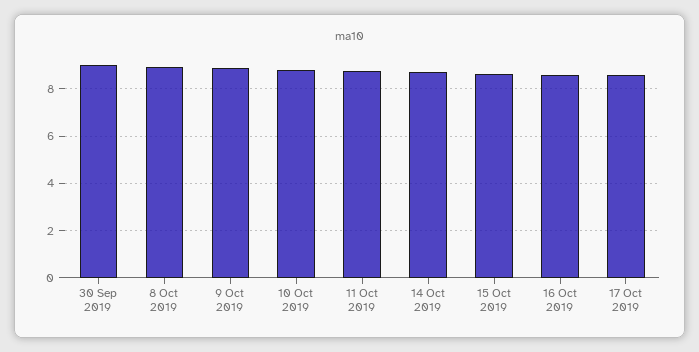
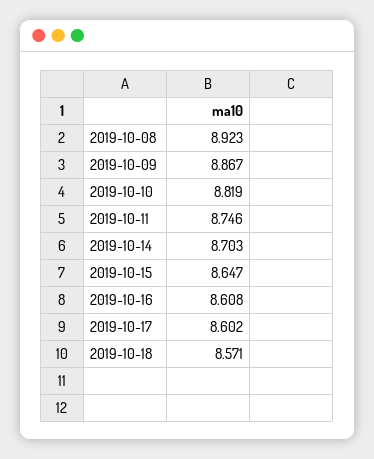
30 Sep 2019: 9 -> none
2019-10-18: none -> 8.571

